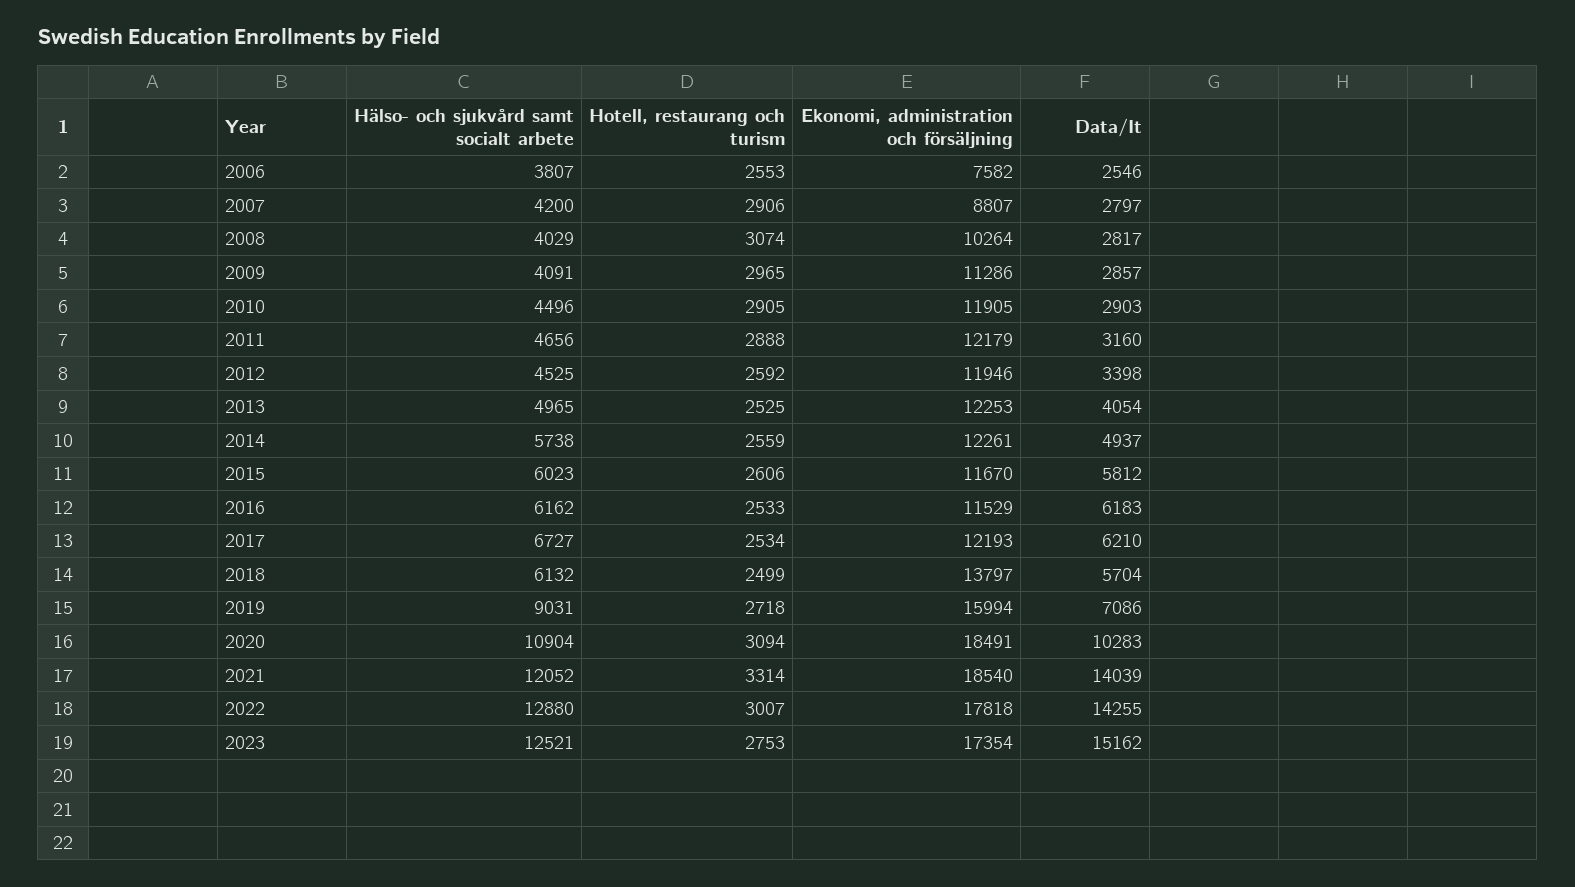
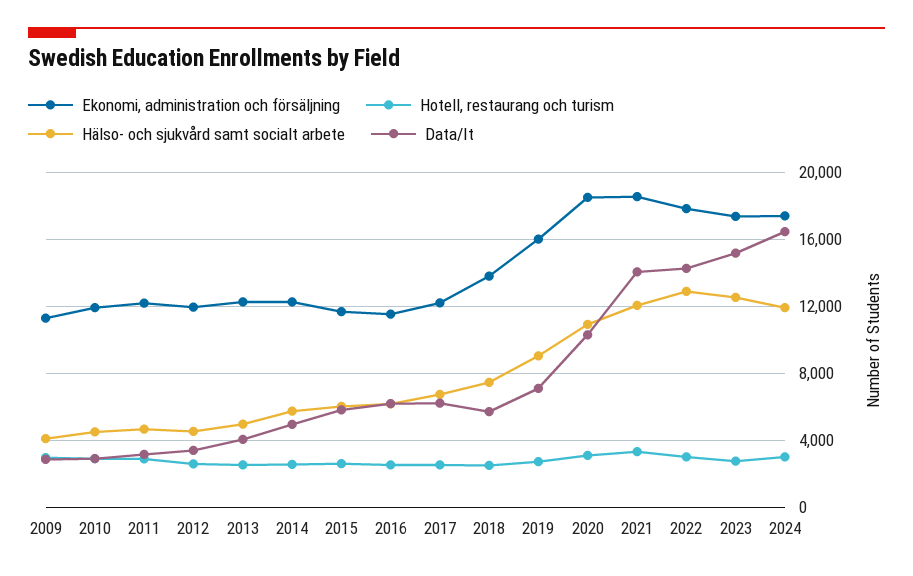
Hälso- och sjukvård samt socialt arbete, 2006: 3807 -> none
Hotell, restaurang och turism, 2006: 2553 -> none
Ekonomi, administration och försäljning, 2006: 7582 -> none
Data/It, 2006: 2546 -> none
Hälso- och sjukvård samt socialt arbete, 2007: 4200 -> none
Hotell, restaurang och turism, 2007: 2906 -> none
Ekonomi, administration och försäljning, 2007: 8807 -> none
Data/It, 2007: 2797 -> none
Hälso- och sjukvård samt socialt arbete, 2008: 4029 -> none
Hotell, restaurang och turism, 2008: 3074 -> none
Ekonomi, administration och försäljning, 2008: 10264 -> none
Data/It, 2008: 2817 -> none
Hälso- och sjukvård samt socialt arbete, 2018: 6132 -> 7500
Ekonomi, administration och försäljning, 2024: none -> 17500
Hotell, restaurang och turism, 2024: none -> 3000
Hälso- och sjukvård samt socialt arbete, 2024: none -> 12000
Data/It, 2024: none -> 16500

